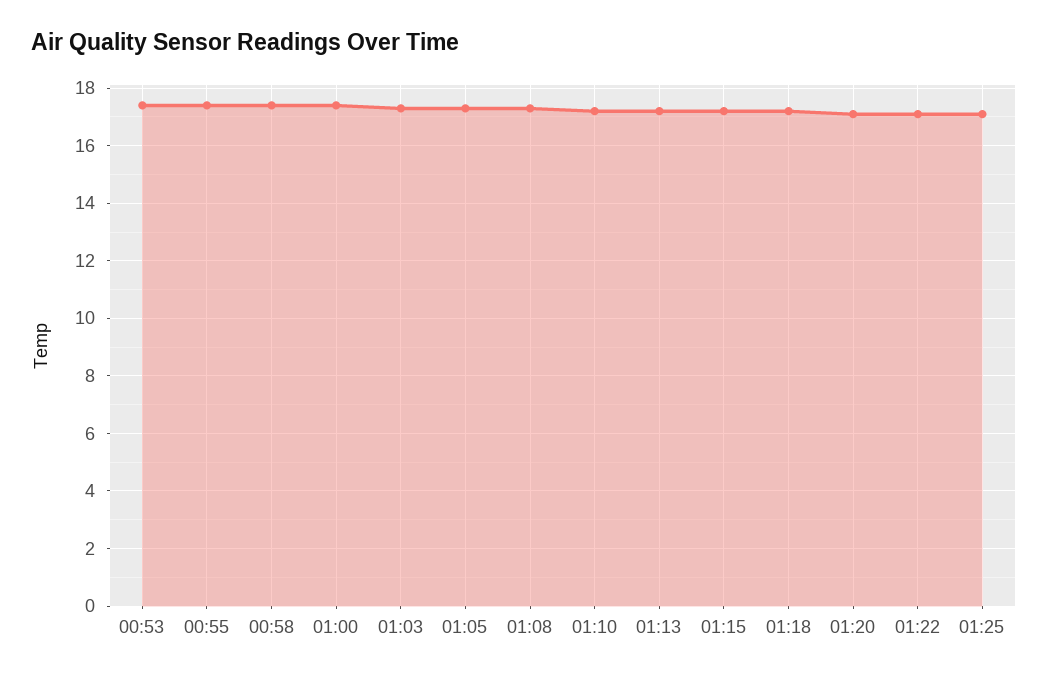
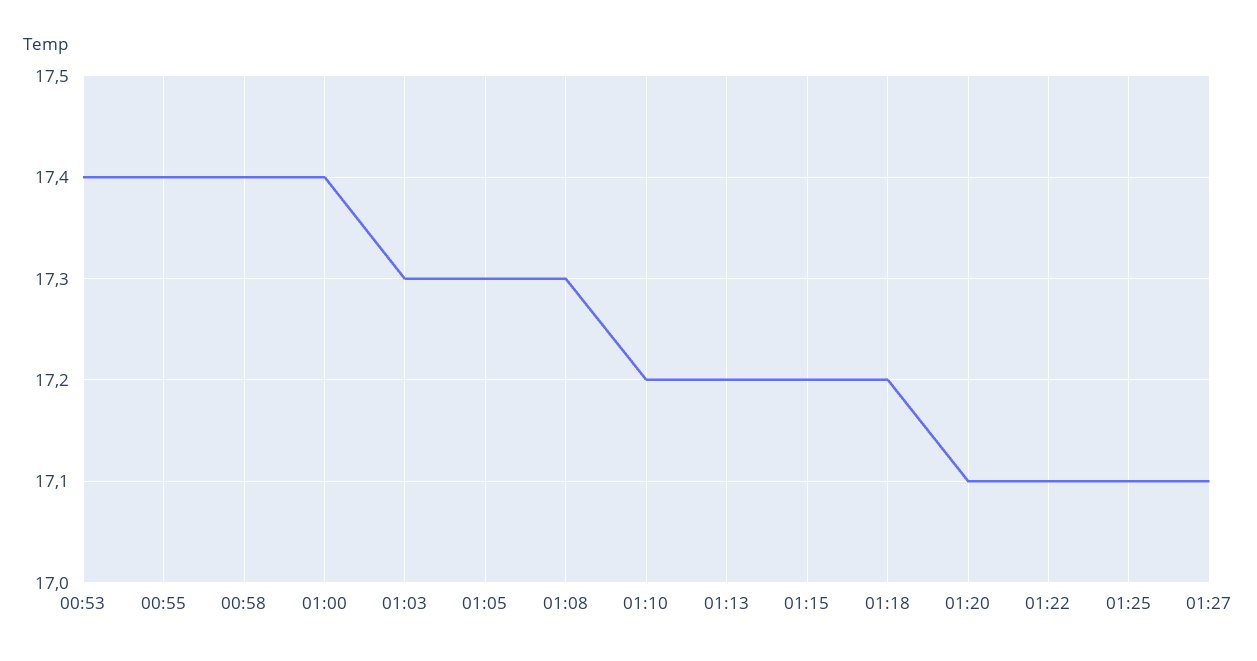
01:27: none -> 17.1

